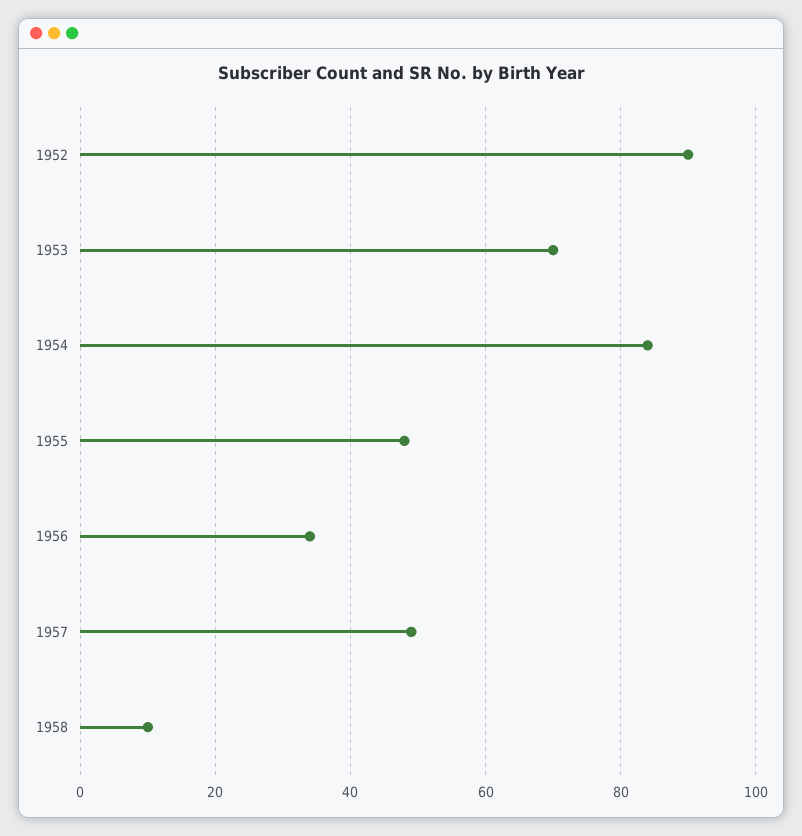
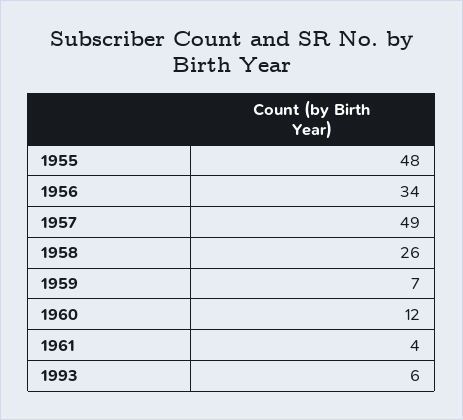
1952: 90 -> none
1953: 70 -> none
1954: 85 -> none
1958: 10 -> 26
1959: none -> 7
1960: none -> 12
1961: none -> 4
1993: none -> 6

